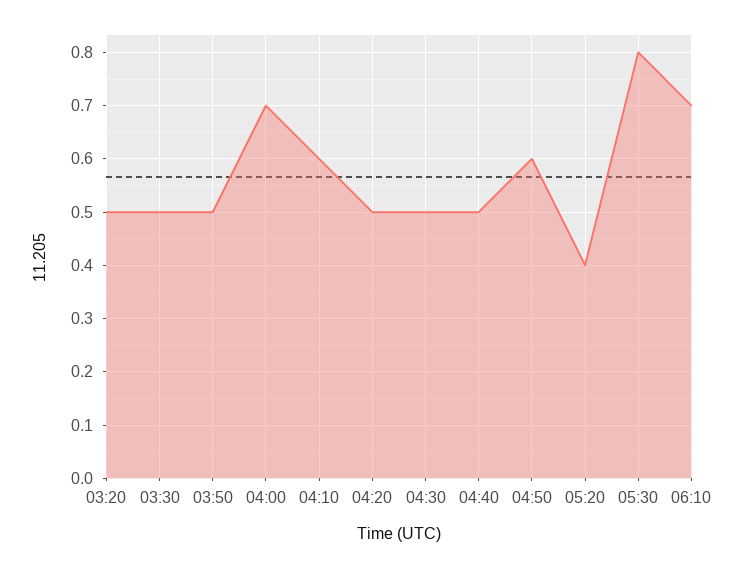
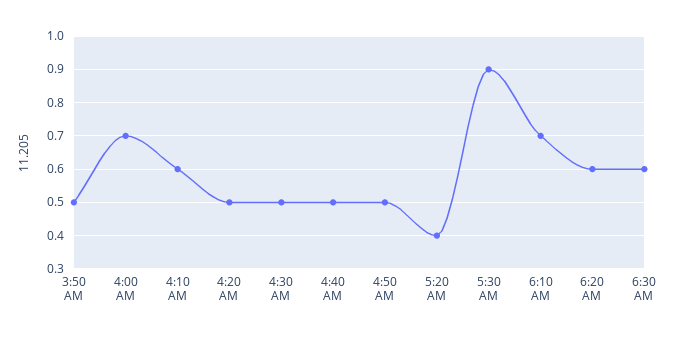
03:20: 0.5 -> none
03:30: 0.5 -> none
04:50: 0.6 -> 0.5
05:30: 0.8 -> 0.9
6:20 AM: none -> 0.6
6:30 AM: none -> 0.6

